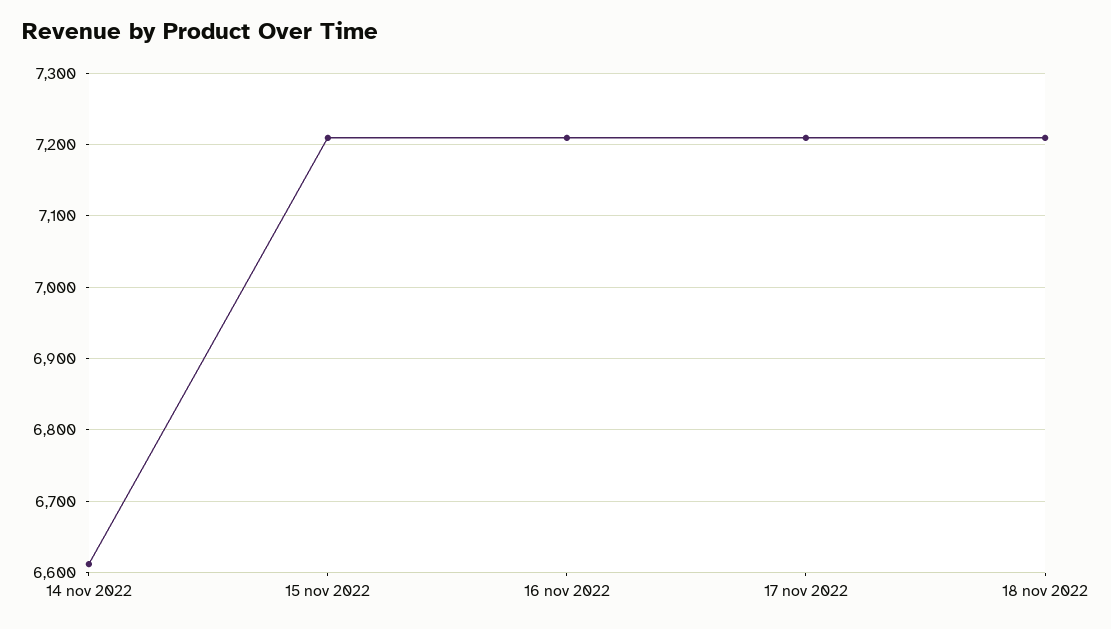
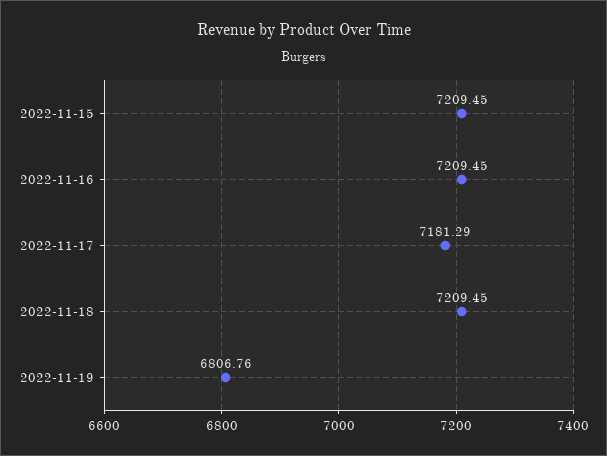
14 nov 2022: 6610 -> none
17 nov 2022: 7210 -> 7181.29
2022-11-19: none -> 6806.76

